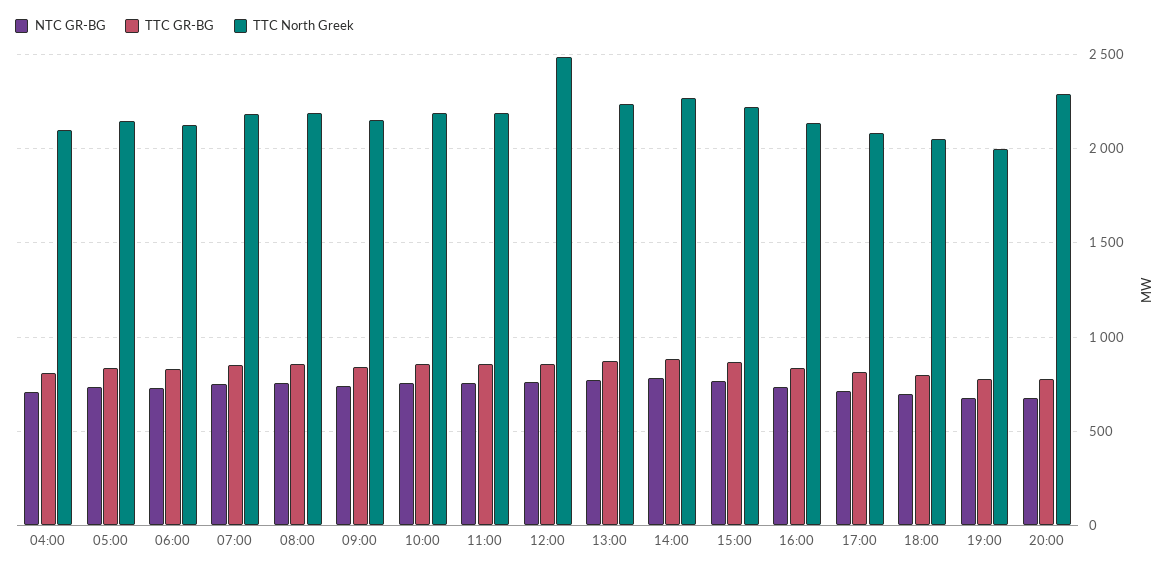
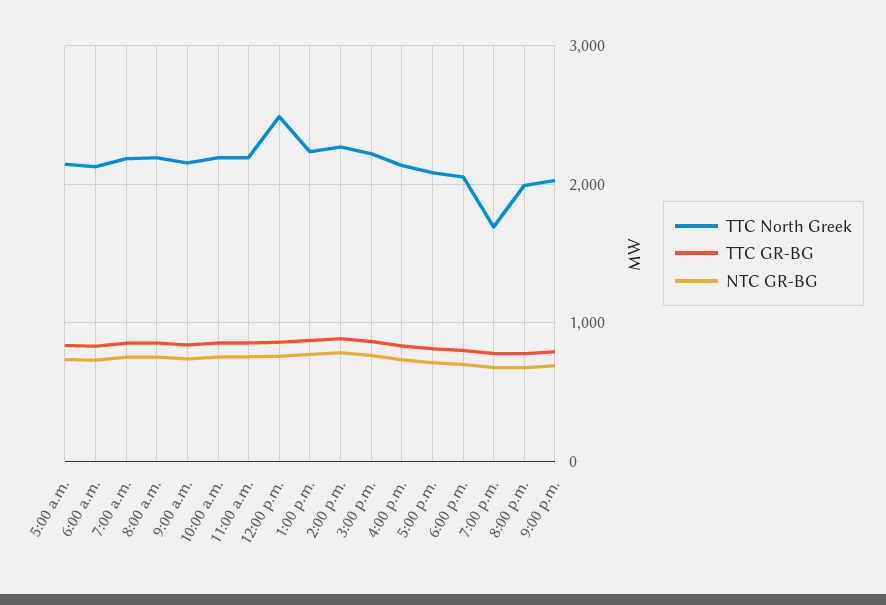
NTC GR-BG, 04:00: 700 -> none
TTC GR-BG, 04:00: 800 -> none
TTC North Greek, 04:00: 2100 -> none
TTC North Greek, 19:00: 2000 -> 1700
TTC North Greek, 20:00: 2300 -> 2000
TTC North Greek, 9:00 p.m.: none -> 2000
TTC GR-BG, 9:00 p.m.: none -> 800
NTC GR-BG, 9:00 p.m.: none -> 700

